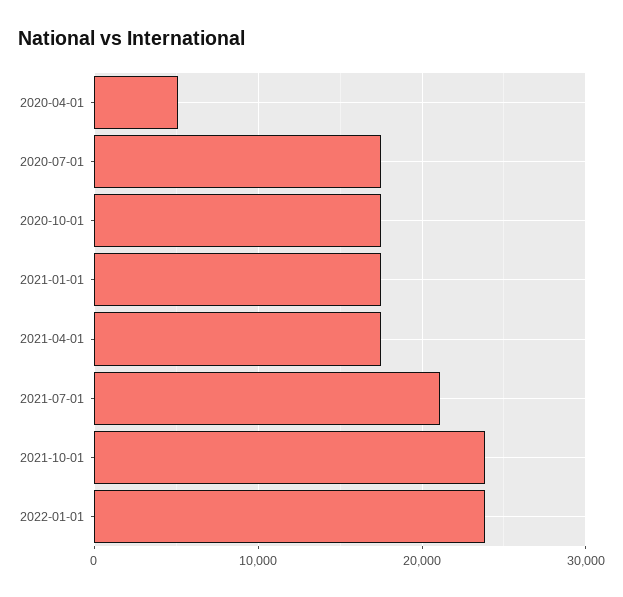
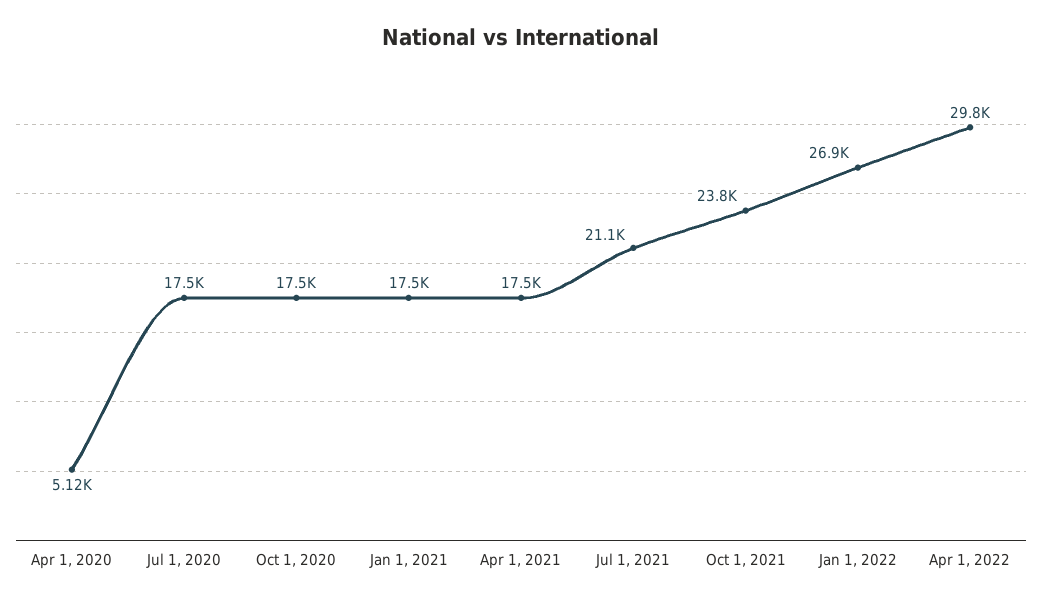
2022-01-01: 24000 -> 26900
Apr 1, 2022: none -> 29800

